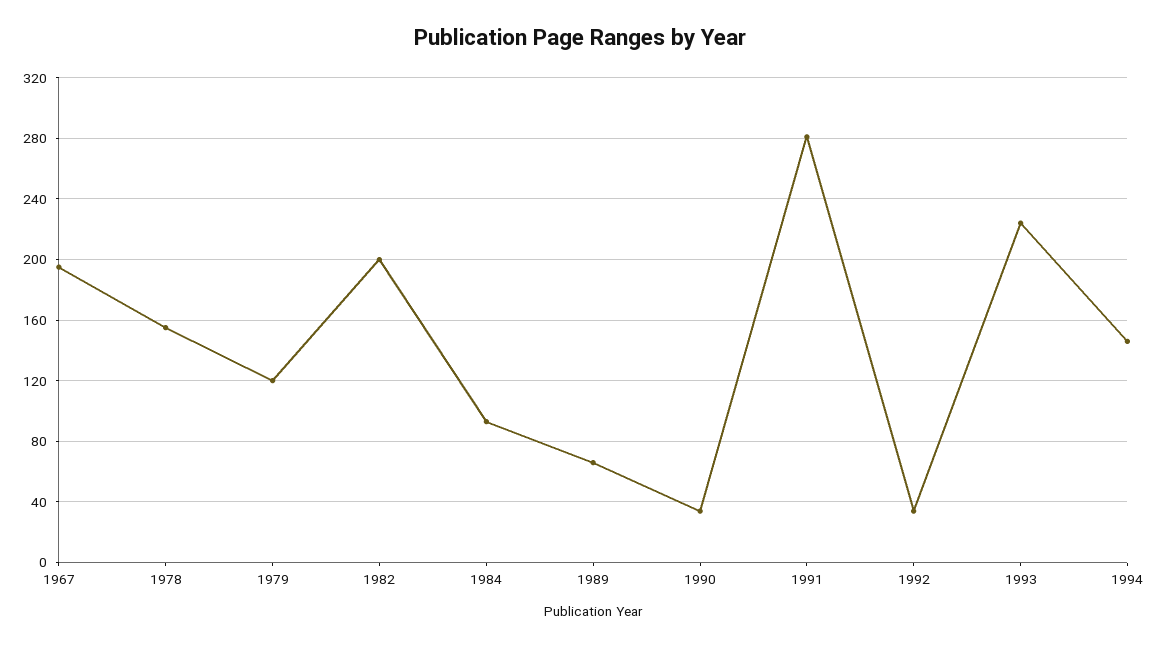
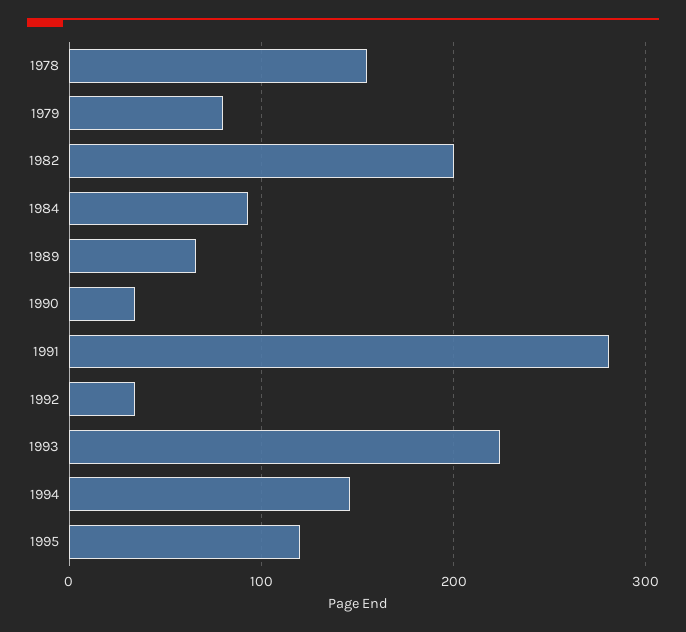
1967: 195 -> none
1979: 120 -> 80
1995: none -> 120

